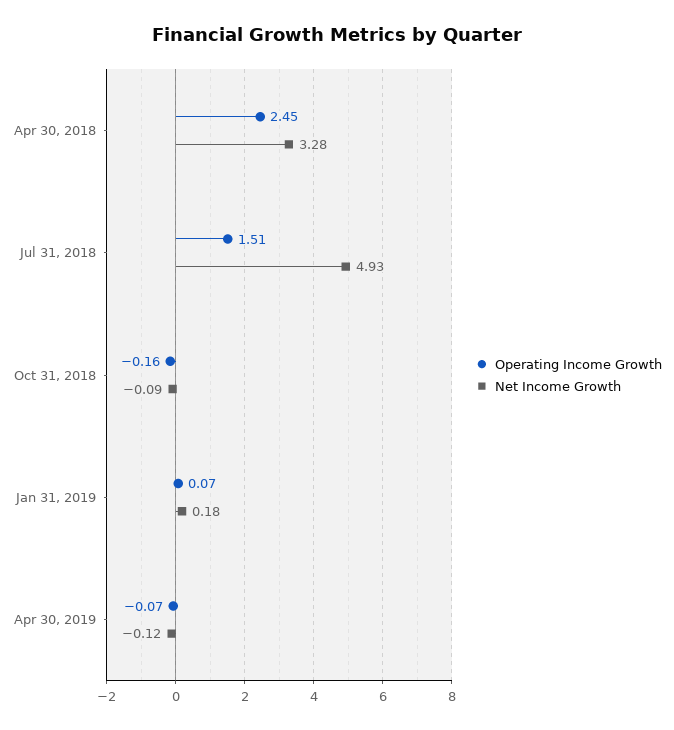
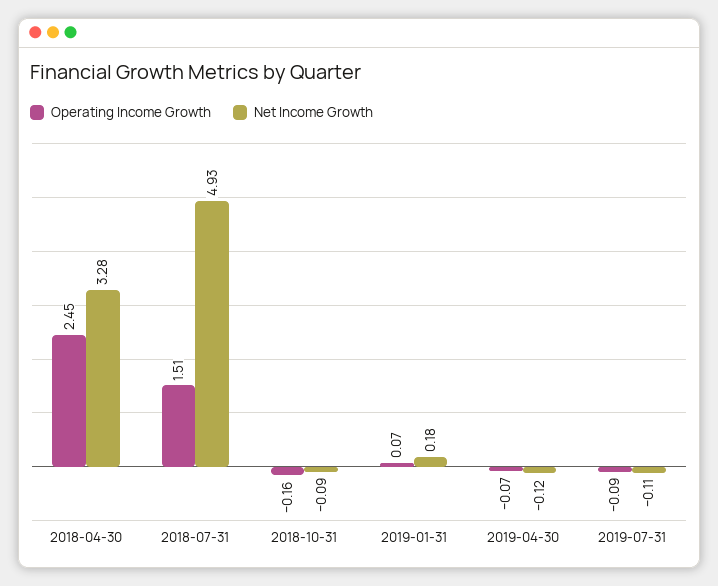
Operating Income Growth, 2019-07-31: none -> -0.09
Net Income Growth, 2019-07-31: none -> -0.11

